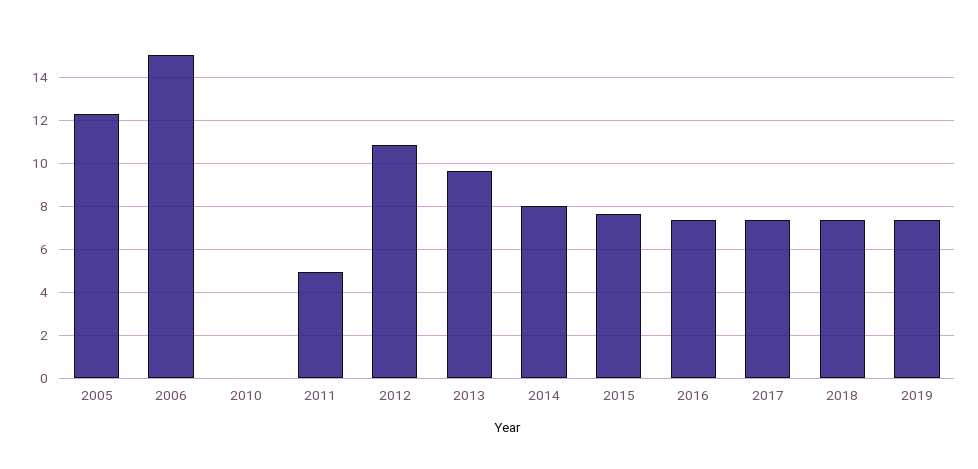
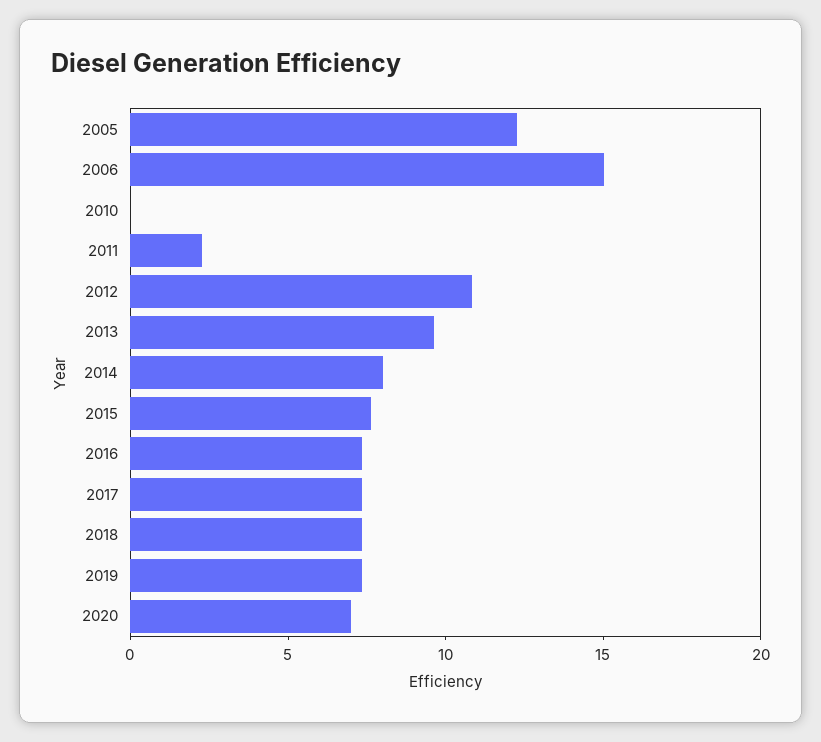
2011: 5 -> 2
2020: none -> 7

